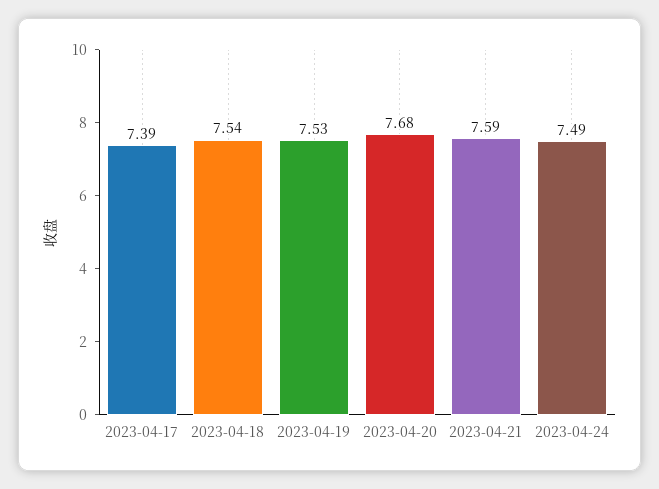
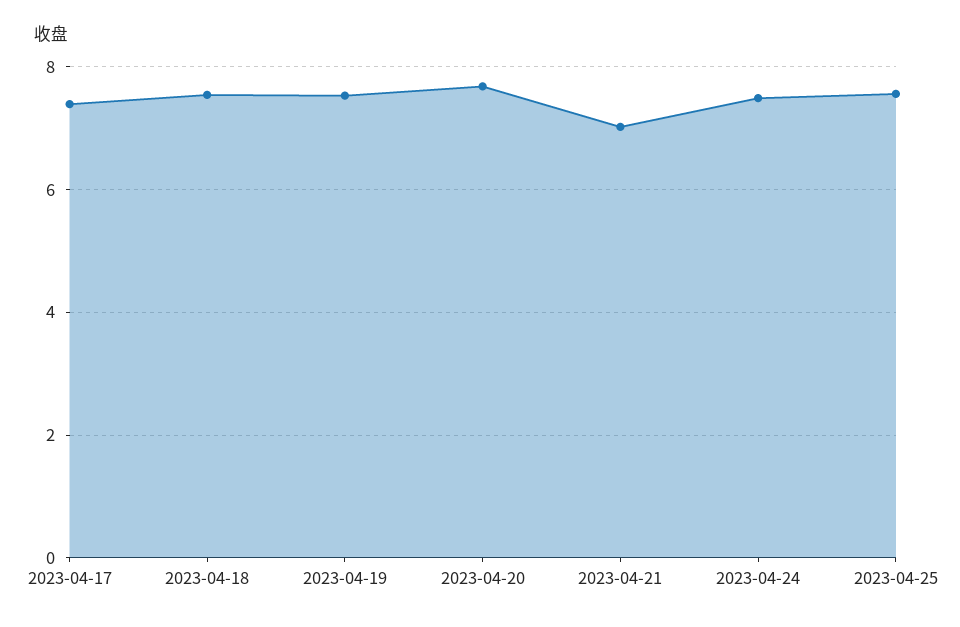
2023-04-21: 7.59 -> 7
2023-04-25: none -> 7.6

